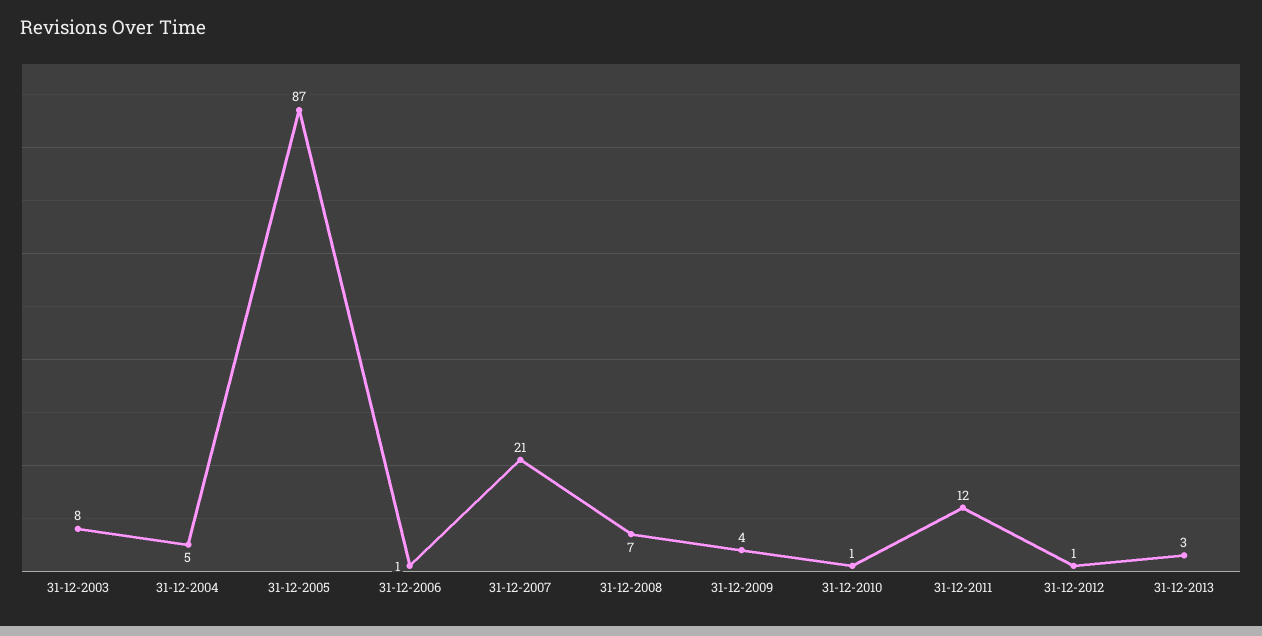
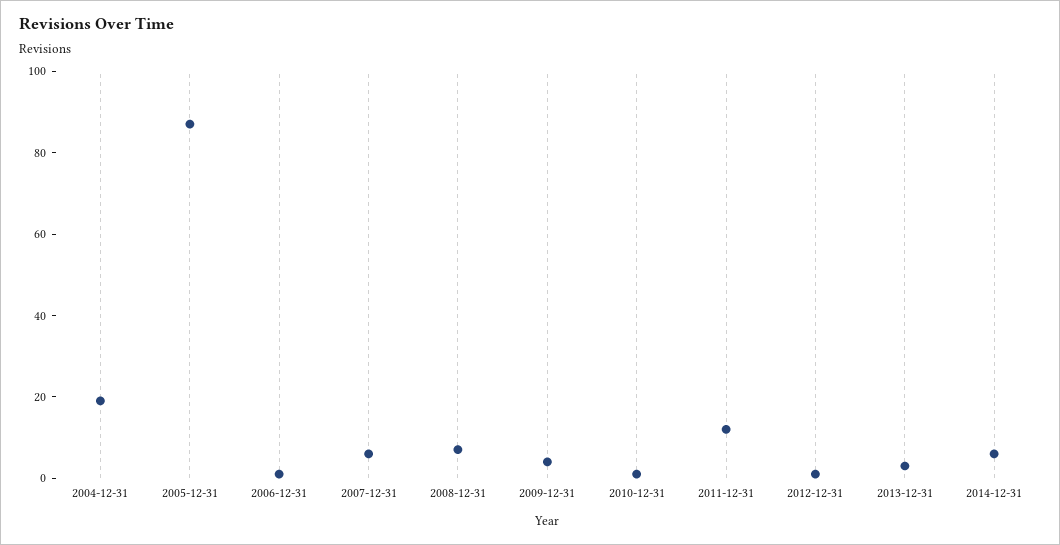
31-12-2003: 8 -> none
31-12-2004: 5 -> 20
31-12-2007: 21 -> 5
2014-12-31: none -> 5

